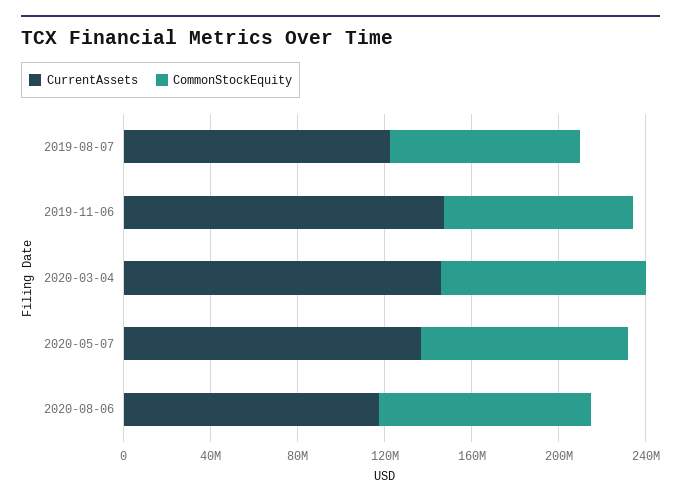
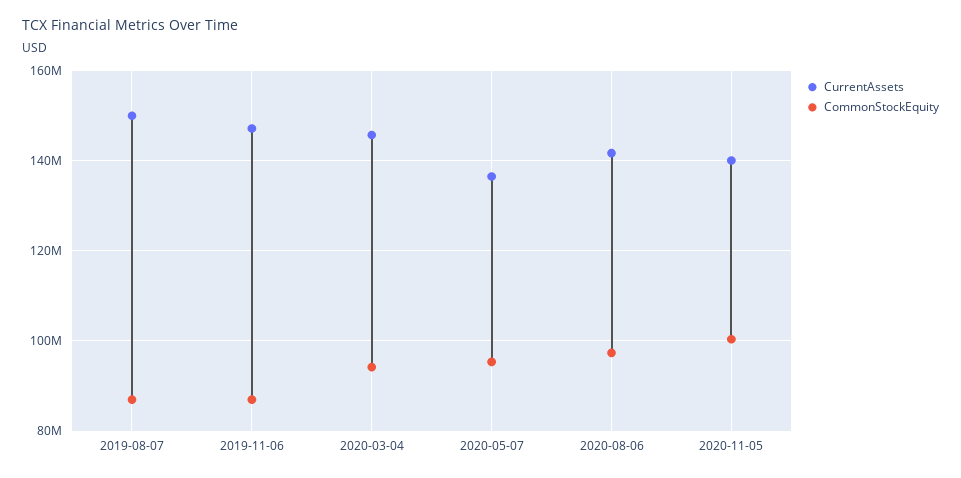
CurrentAssets, 2019-08-07: 120000000 -> 150000000
CurrentAssets, 2020-08-06: 120000000 -> 142000000
CurrentAssets, 2020-11-05: none -> 140000000
CommonStockEquity, 2020-11-05: none -> 100000000

